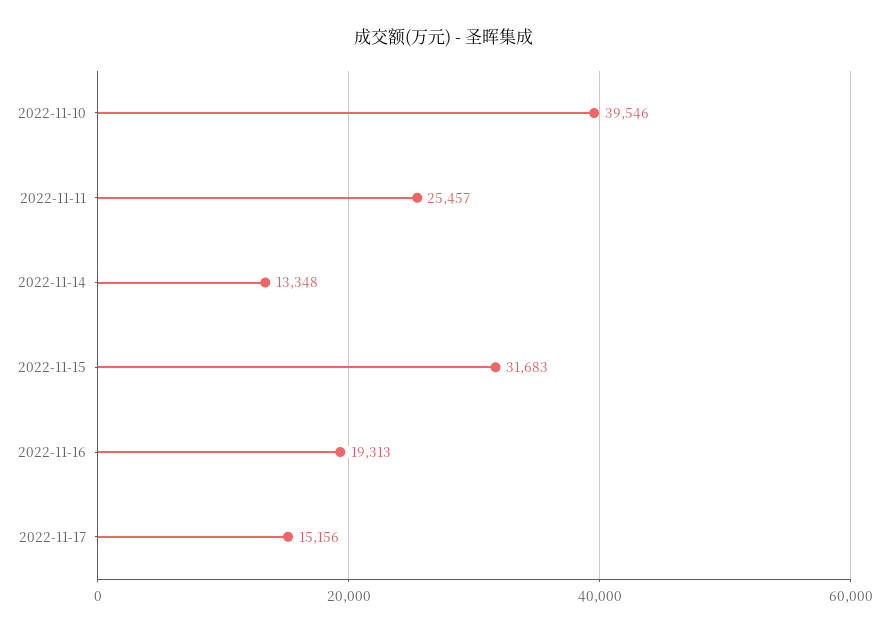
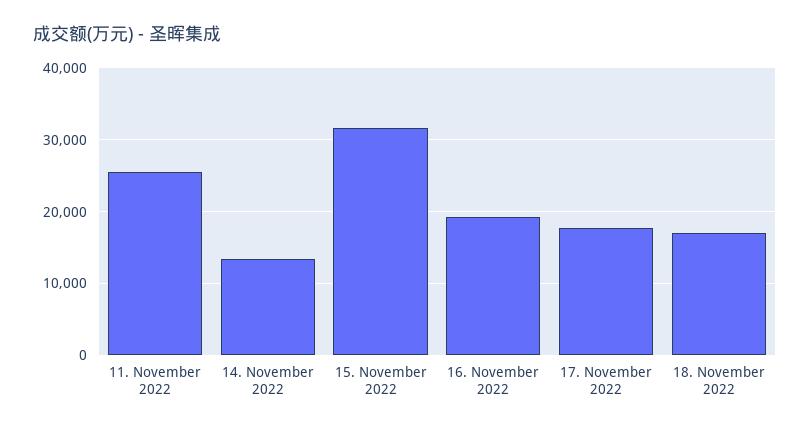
2022-11-10: 39546 -> none
2022-11-17: 15156 -> 18000
18. November 2022: none -> 17000

